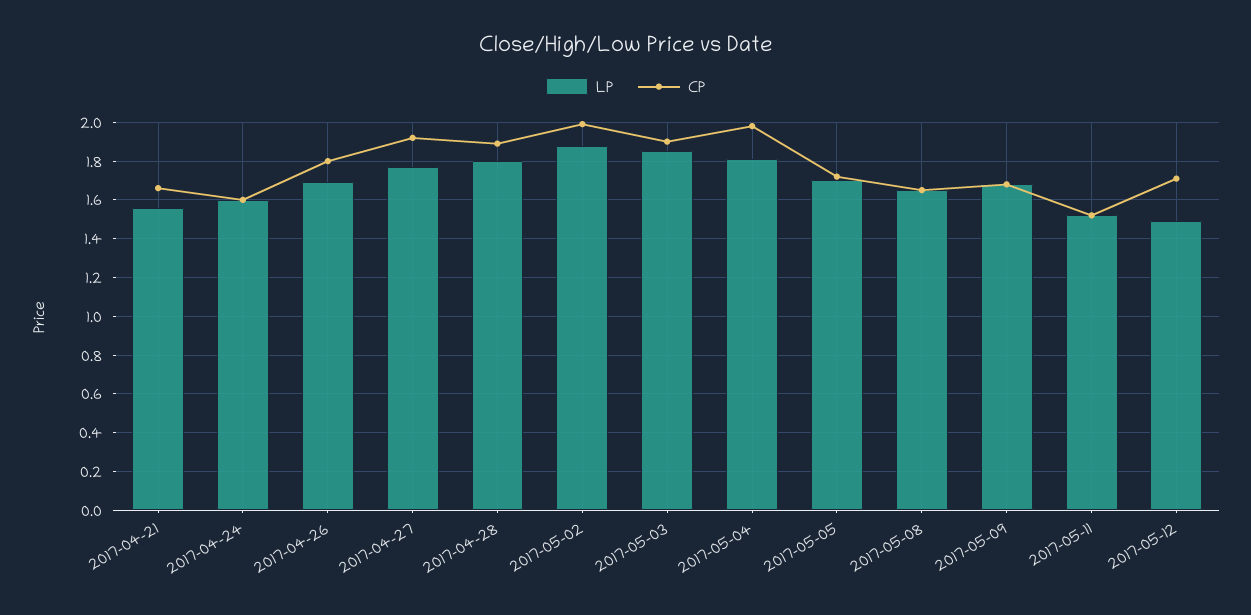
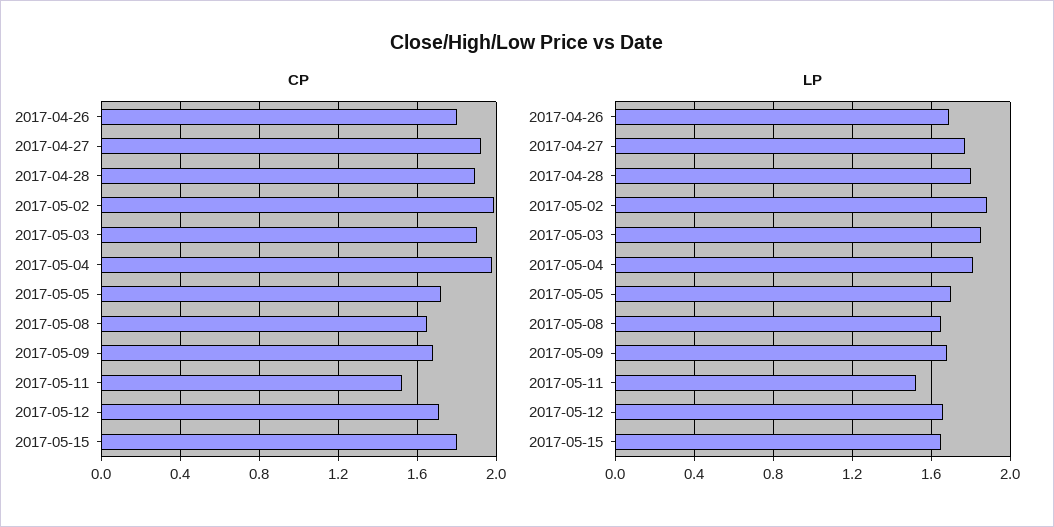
LP, 2017-04-21: 1.55 -> none
CP, 2017-04-21: 1.65 -> none
LP, 2017-04-24: 1.6 -> none
CP, 2017-04-24: 1.6 -> none
LP, 2017-05-12: 1.5 -> 1.65
CP, 2017-05-15: none -> 1.8
LP, 2017-05-15: none -> 1.65

